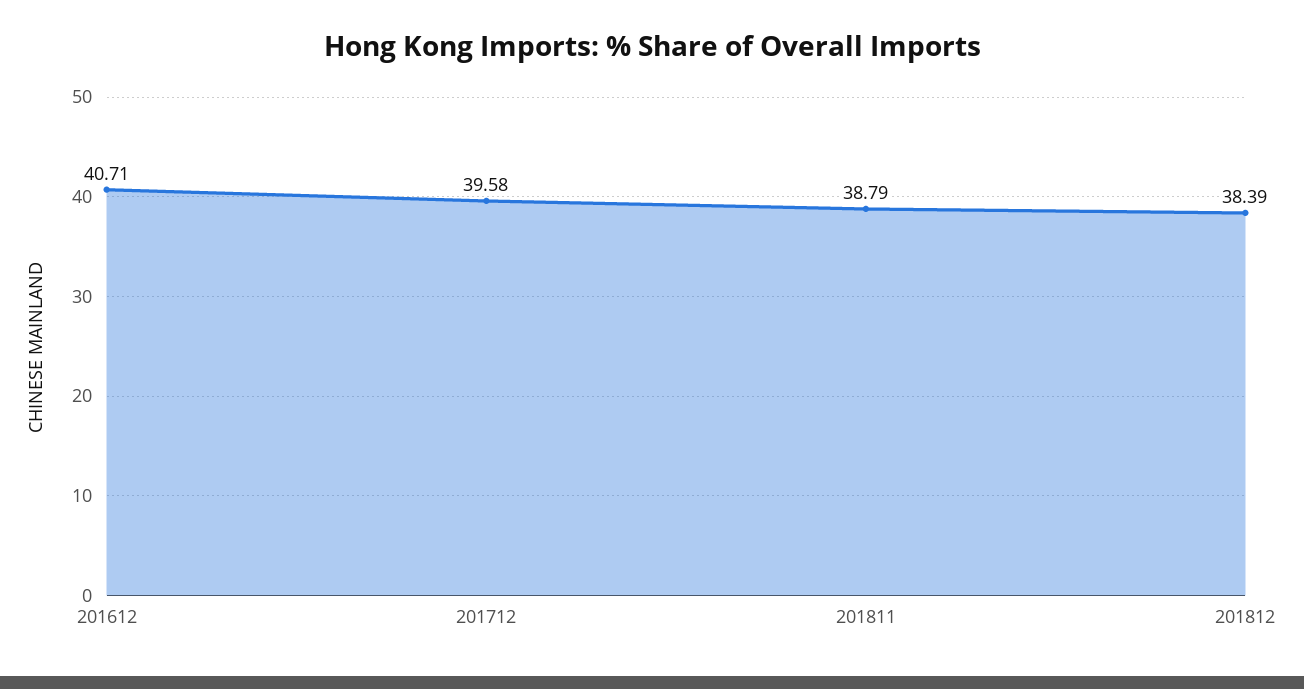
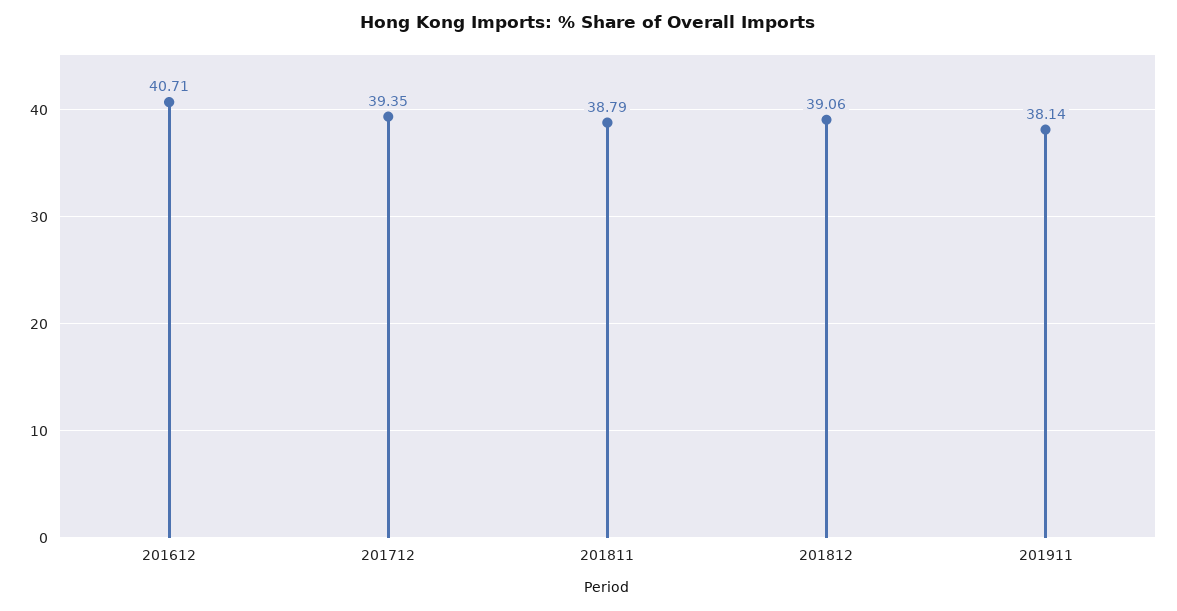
201712: 39.58 -> 39.35
201812: 38.39 -> 39.06
201911: none -> 38.14

